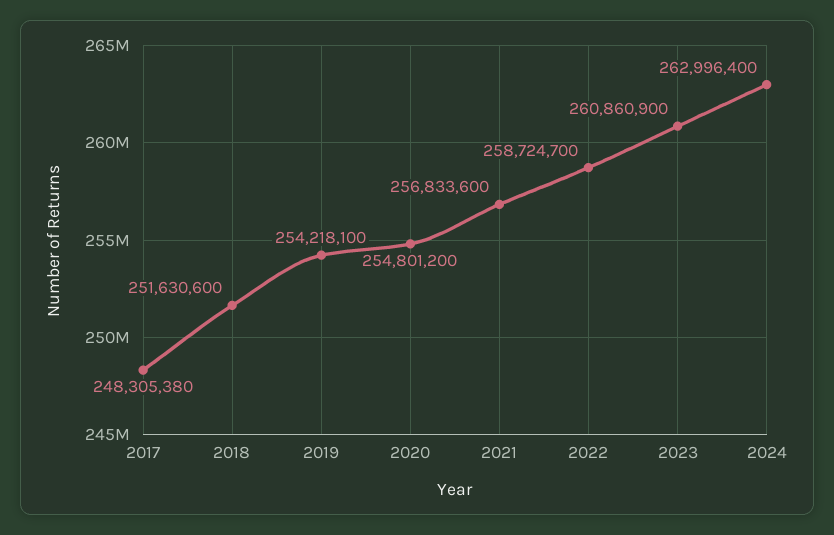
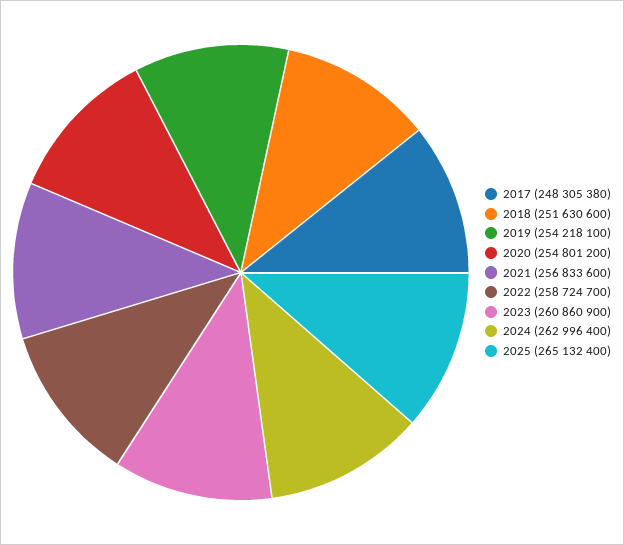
2025: none -> 265132400

